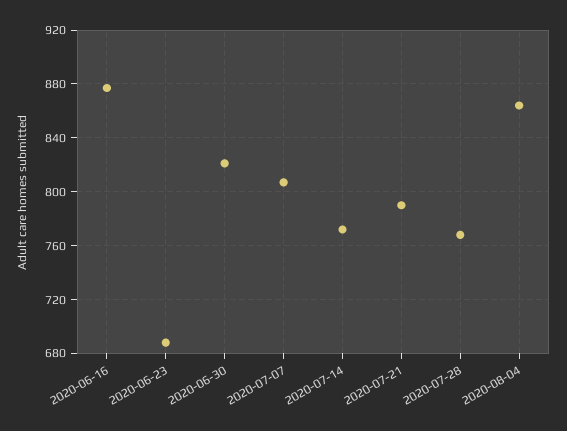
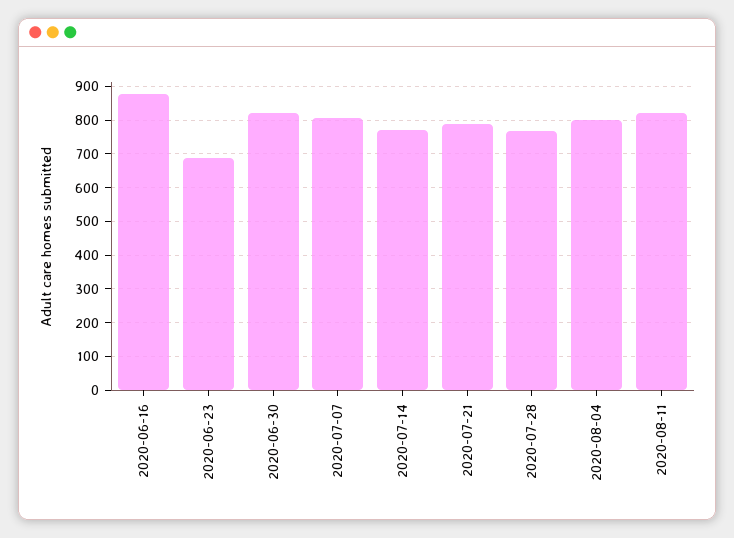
2020-08-04: 865 -> 800
2020-08-11: none -> 820

